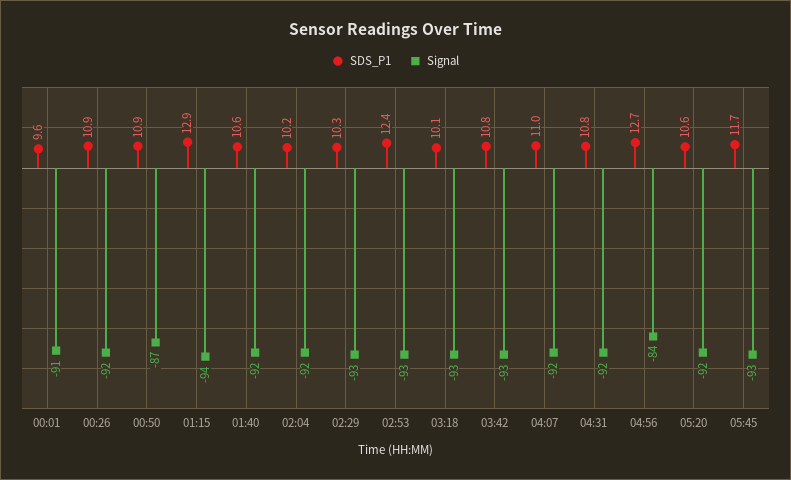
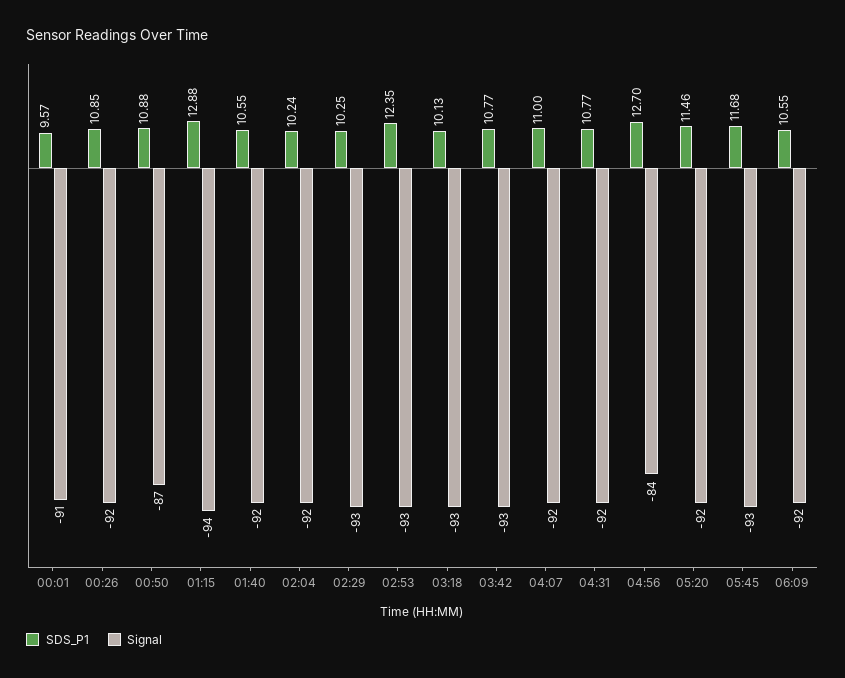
SDS_P1, 05:20: 10.6 -> 11.46
SDS_P1, 06:09: none -> 10.55
Signal, 06:09: none -> -92

